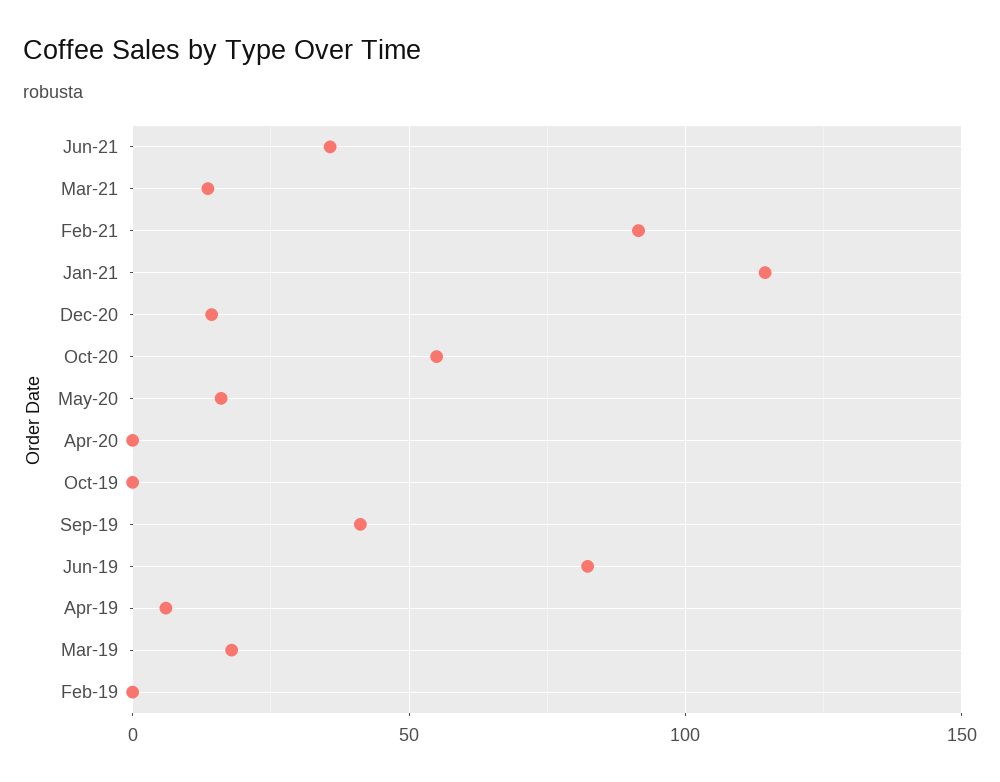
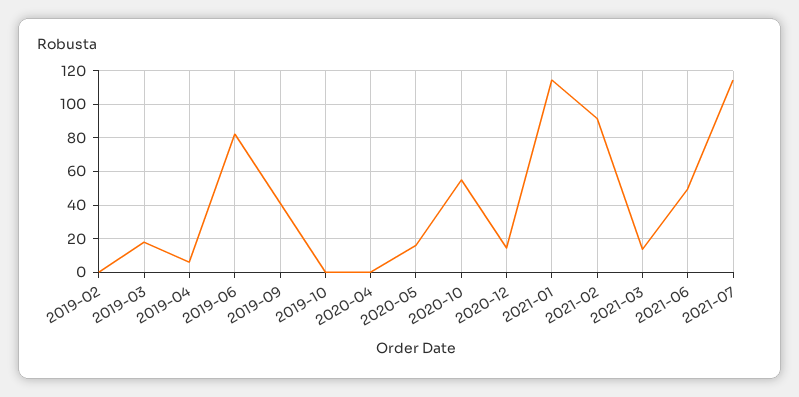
Jun-21: 35 -> 50
2021-07: none -> 115

